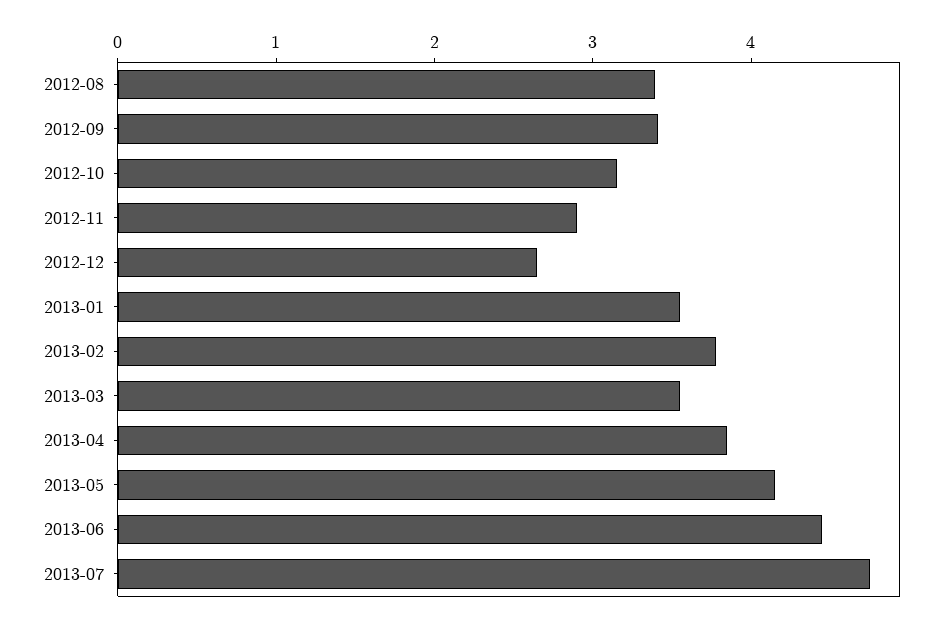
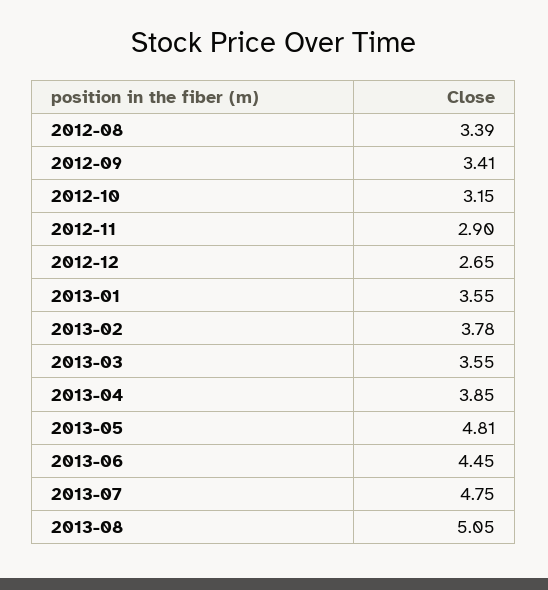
2013-05: 4.2 -> 4.81
2013-08: none -> 5.05

